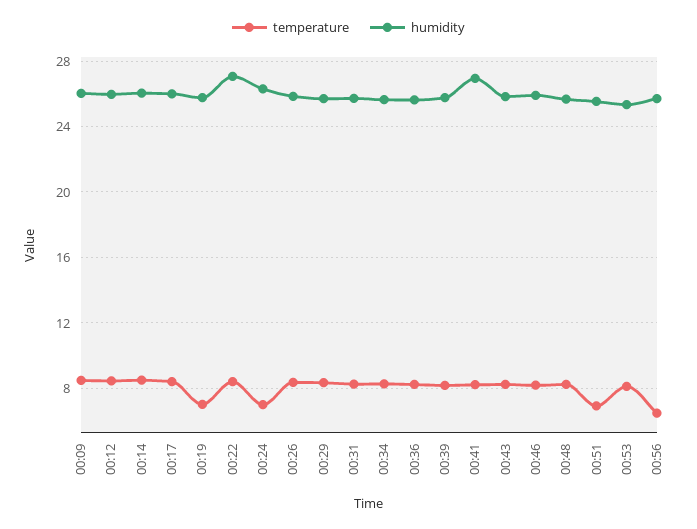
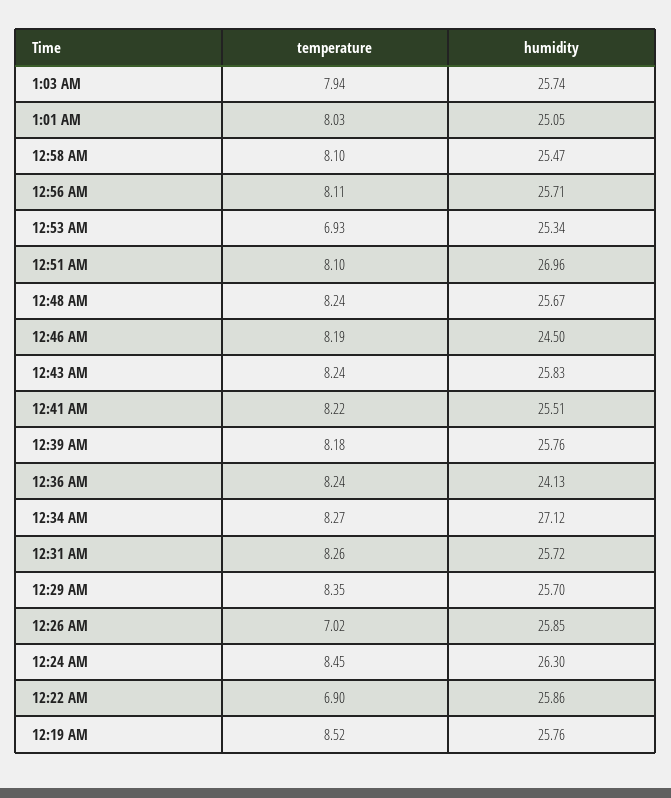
temperature, 00:09: 8.5 -> none
humidity, 00:09: 26 -> none
temperature, 00:12: 8.5 -> none
humidity, 00:12: 26 -> none
temperature, 00:14: 8.5 -> none
humidity, 00:14: 26 -> none
temperature, 00:17: 8.5 -> none
humidity, 00:17: 26 -> none
temperature, 00:19: 7 -> 8.52
temperature, 00:22: 8.5 -> 6.9
humidity, 00:22: 27 -> 25.86
temperature, 00:24: 7 -> 8.45
temperature, 00:26: 8.5 -> 7.02
humidity, 00:34: 25.5 -> 27.12
humidity, 00:36: 25.5 -> 24.13
humidity, 00:41: 27 -> 25.51
humidity, 00:46: 26 -> 24.5
temperature, 00:51: 7 -> 8.1
humidity, 00:51: 25.5 -> 26.96
temperature, 00:53: 8 -> 6.93
temperature, 00:56: 6.5 -> 8.11
temperature, 1:03 AM: none -> 7.94
humidity, 1:03 AM: none -> 25.74
temperature, 1:01 AM: none -> 8.03
humidity, 1:01 AM: none -> 25.05
temperature, 12:58 AM: none -> 8.1
humidity, 12:58 AM: none -> 25.47

